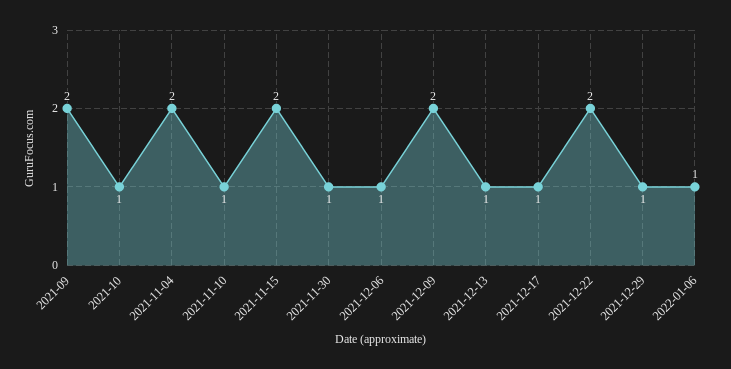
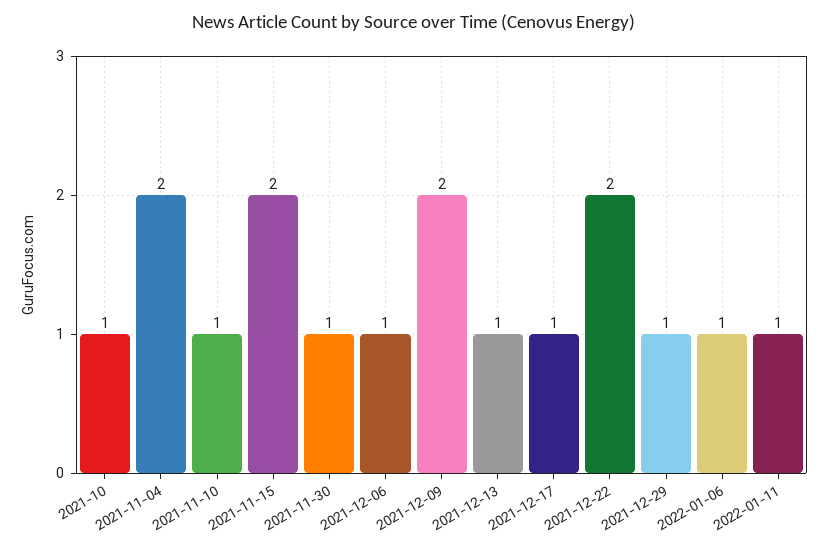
2021-09: 2 -> none
2022-01-11: none -> 1

